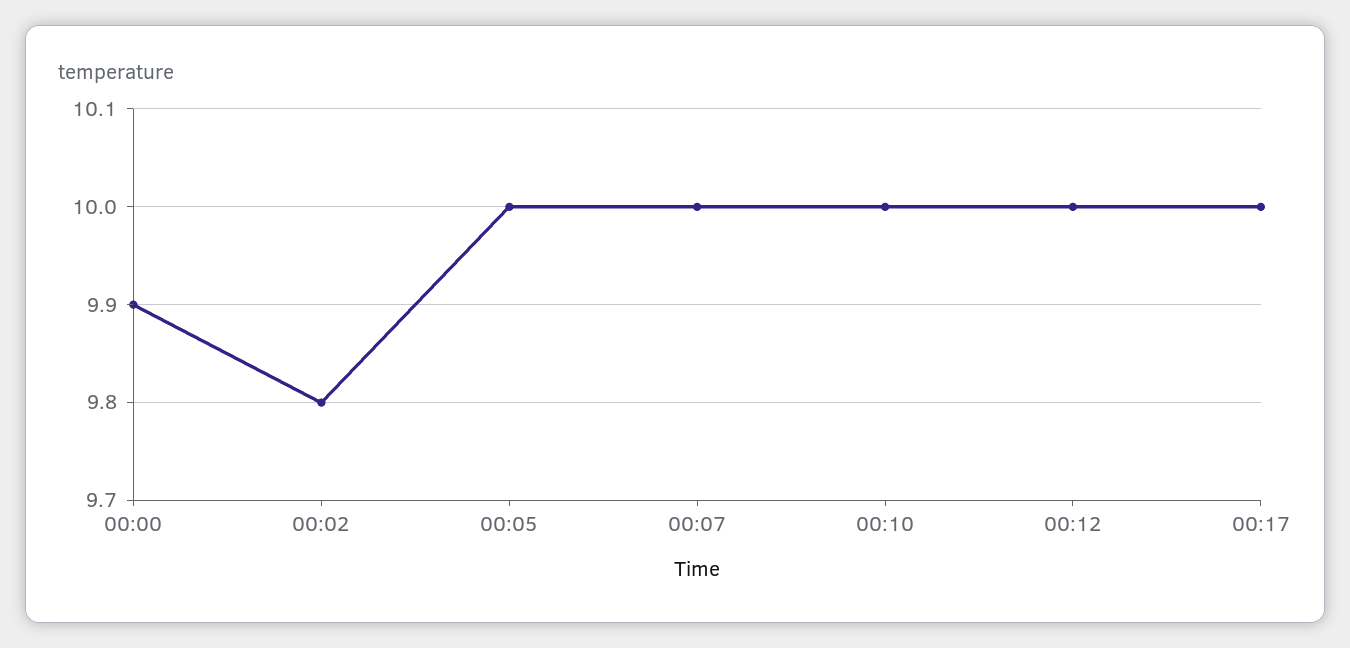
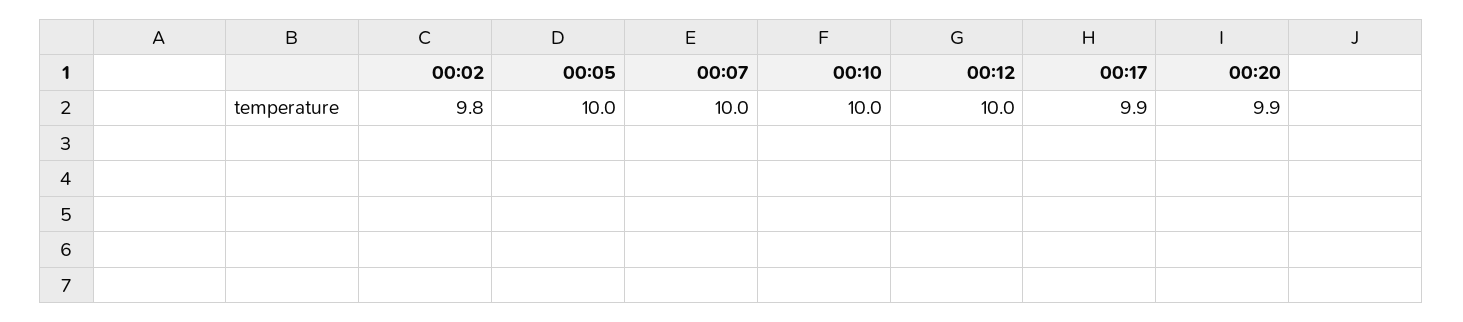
00:00: 9.9 -> none
00:17: 10 -> 9.9
00:20: none -> 9.9

